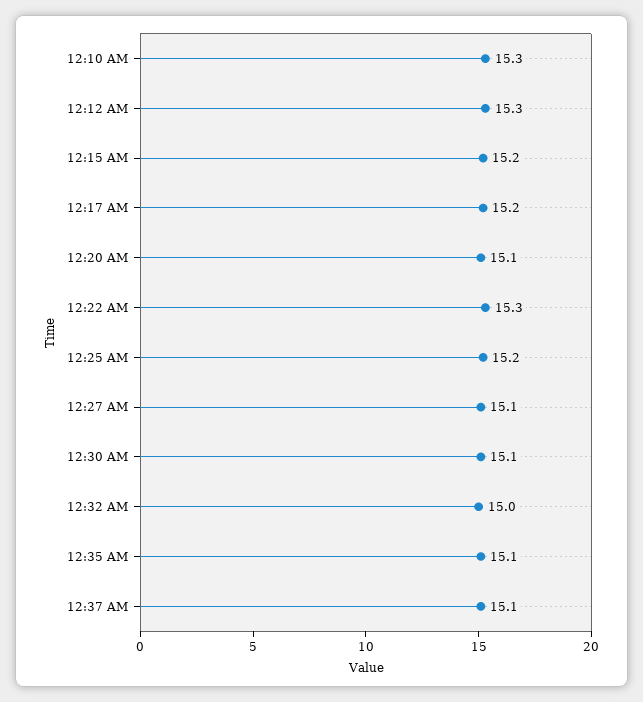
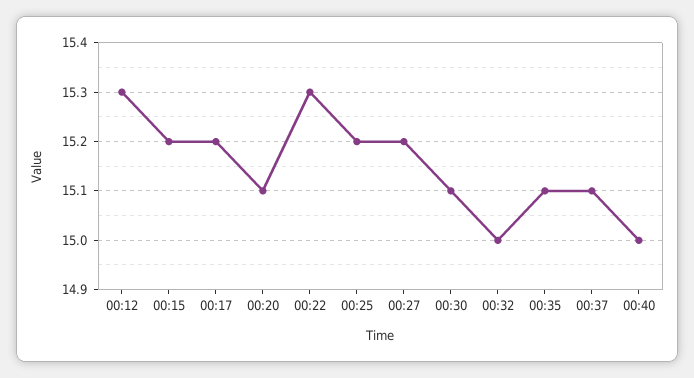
12:10 AM: 15.3 -> none
12:27 AM: 15.1 -> 15.2
00:40: none -> 15

